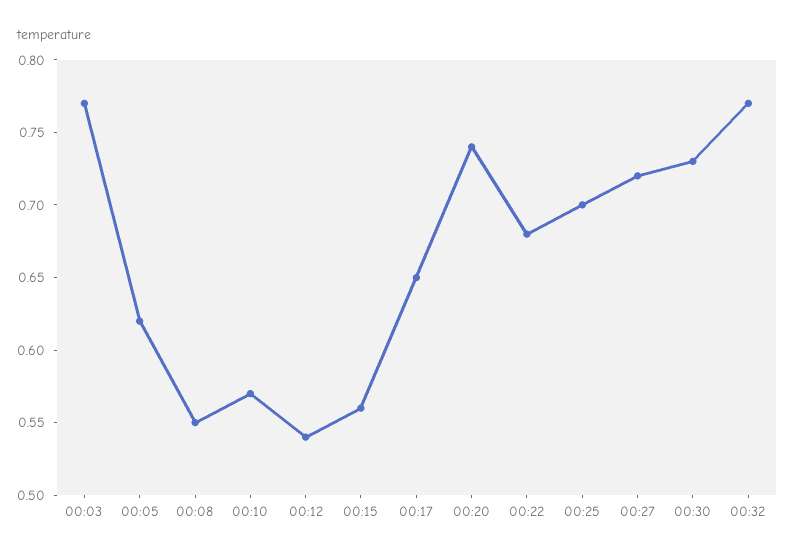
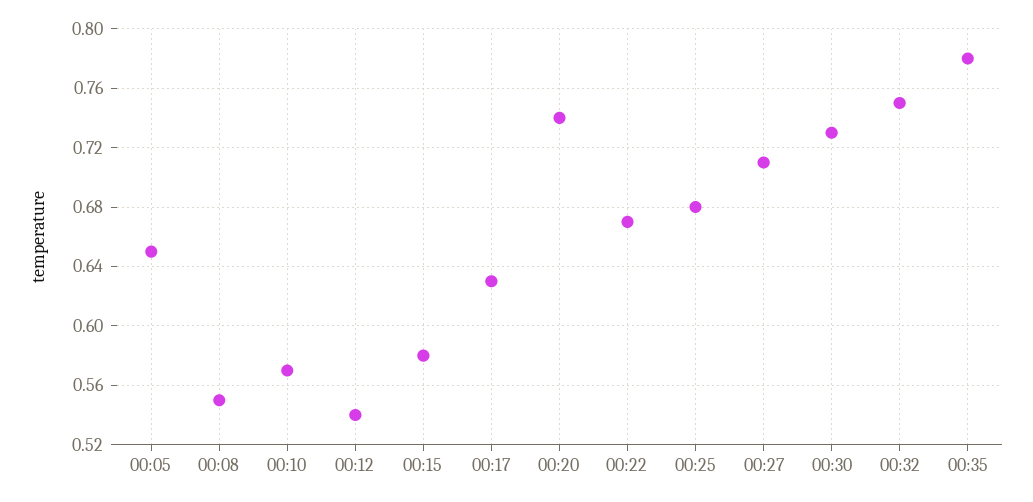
00:03: 0.77 -> none
00:05: 0.62 -> 0.65
00:15: 0.56 -> 0.58
00:17: 0.65 -> 0.63
00:22: 0.68 -> 0.67
00:25: 0.7 -> 0.68
00:27: 0.72 -> 0.71
00:32: 0.77 -> 0.75
00:35: none -> 0.78

